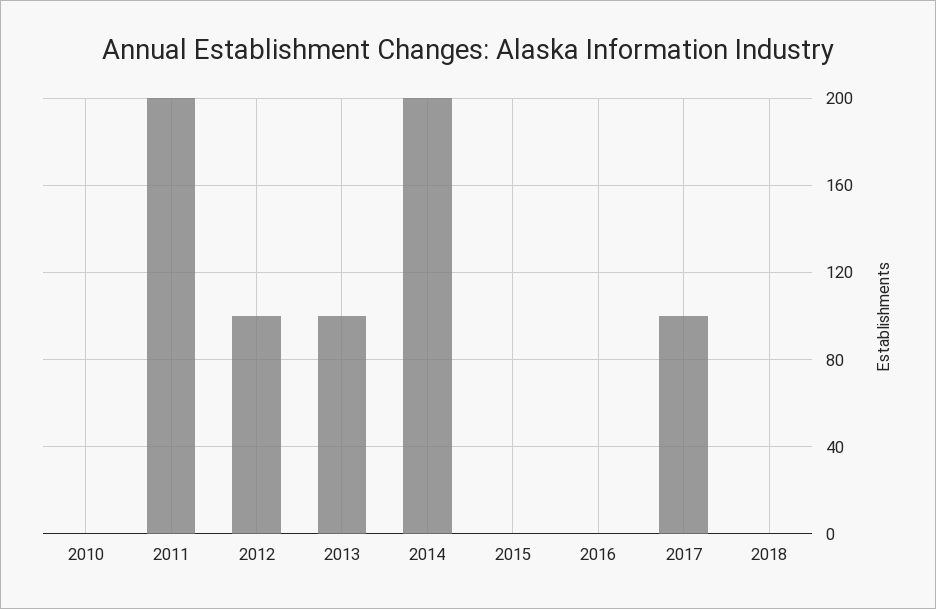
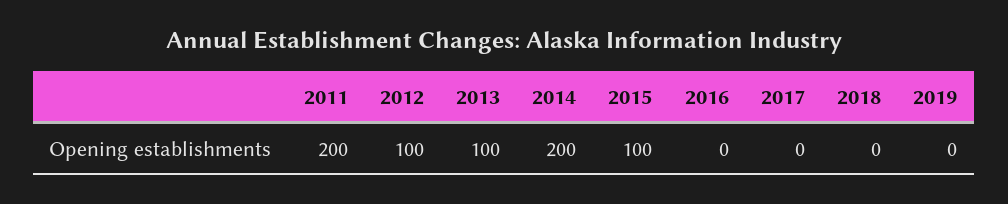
2010: 0 -> none
2015: 0 -> 100
2017: 100 -> 0
2019: none -> 0

